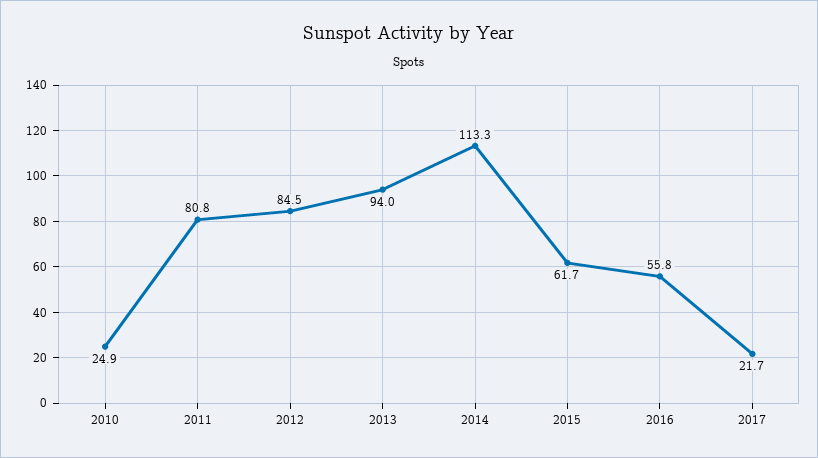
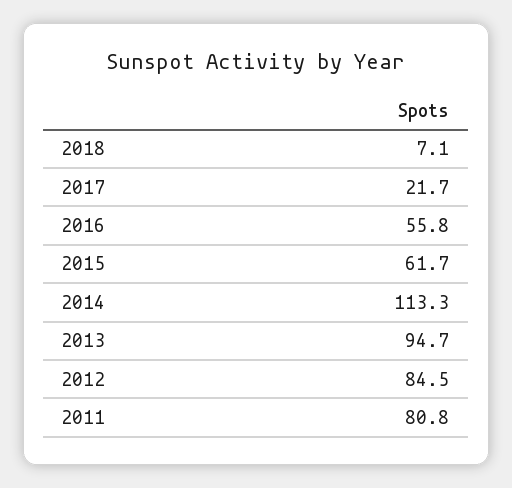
2010: 24.9 -> none
2013: 94 -> 94.7
2018: none -> 7.1

